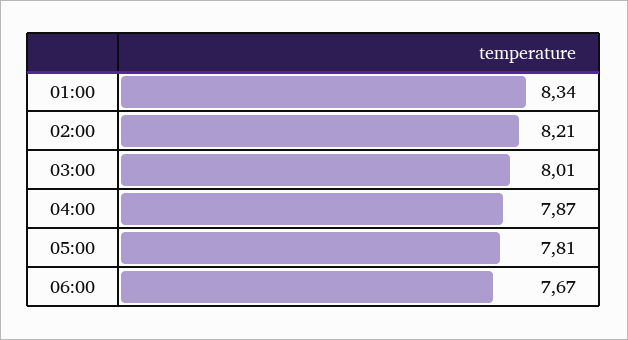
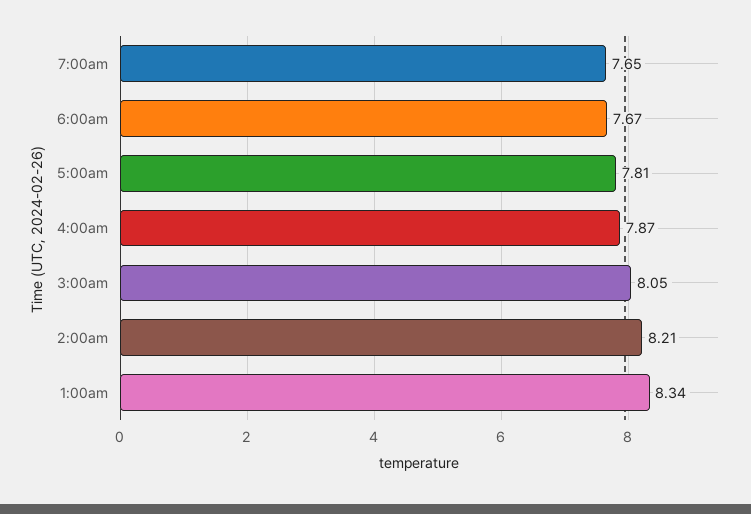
03:00: 8.01 -> 8.05
7:00am: none -> 7.65

